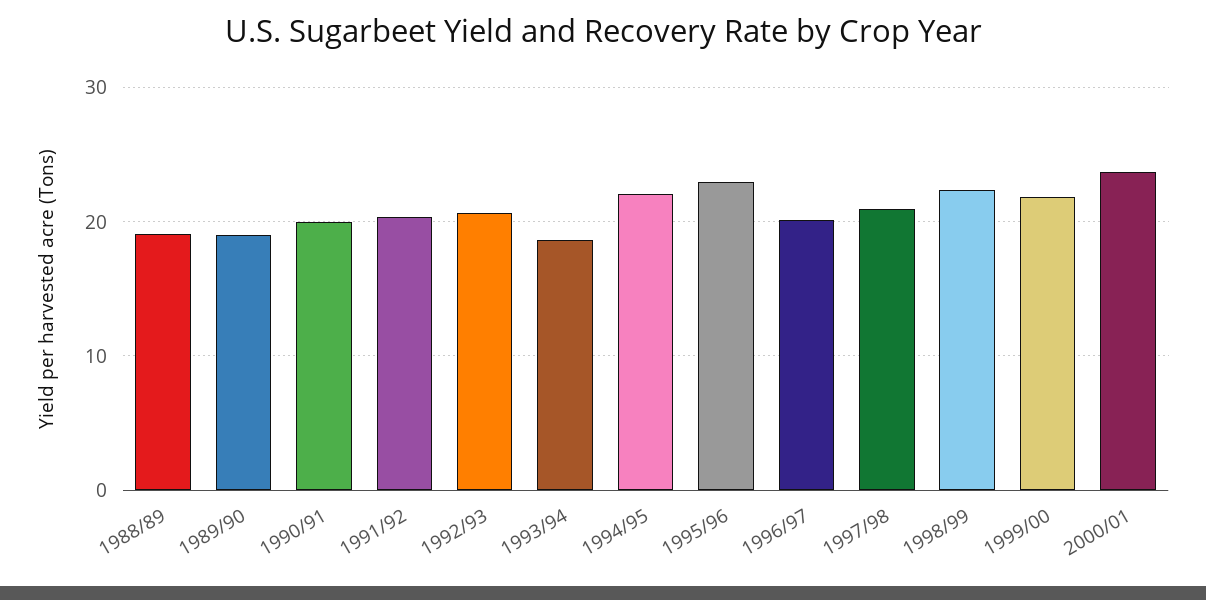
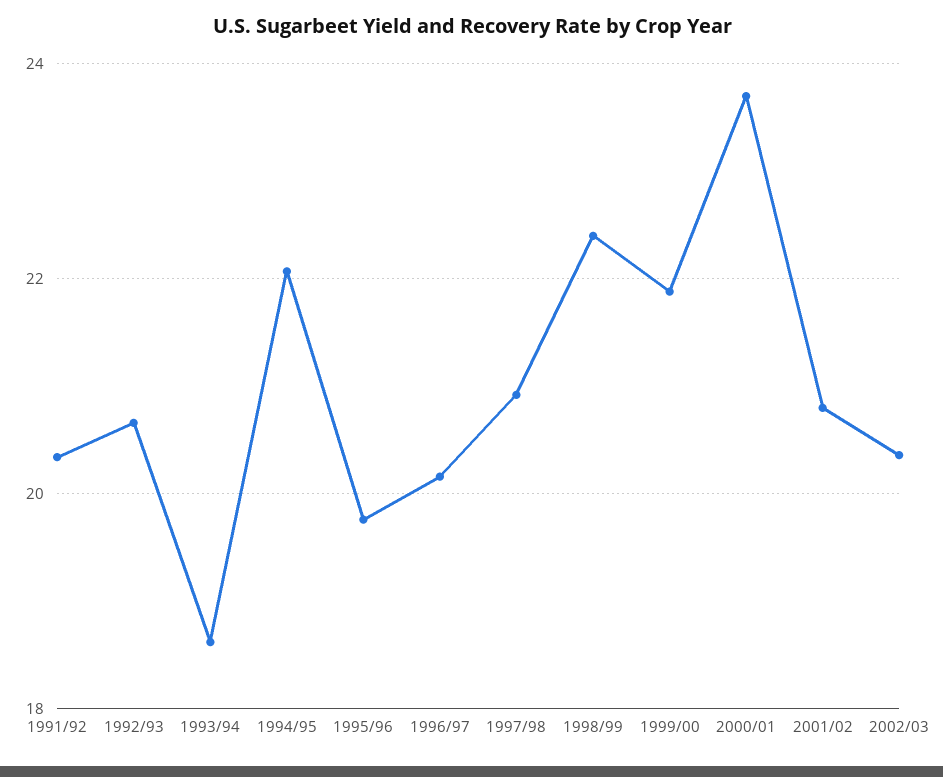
1988/89: 19 -> none
1989/90: 19 -> none
1990/91: 20 -> none
1995/96: 23 -> 19.8
2001/02: none -> 20.8
2002/03: none -> 20.4

